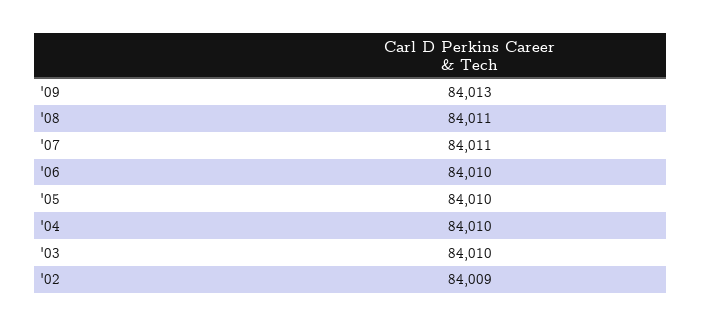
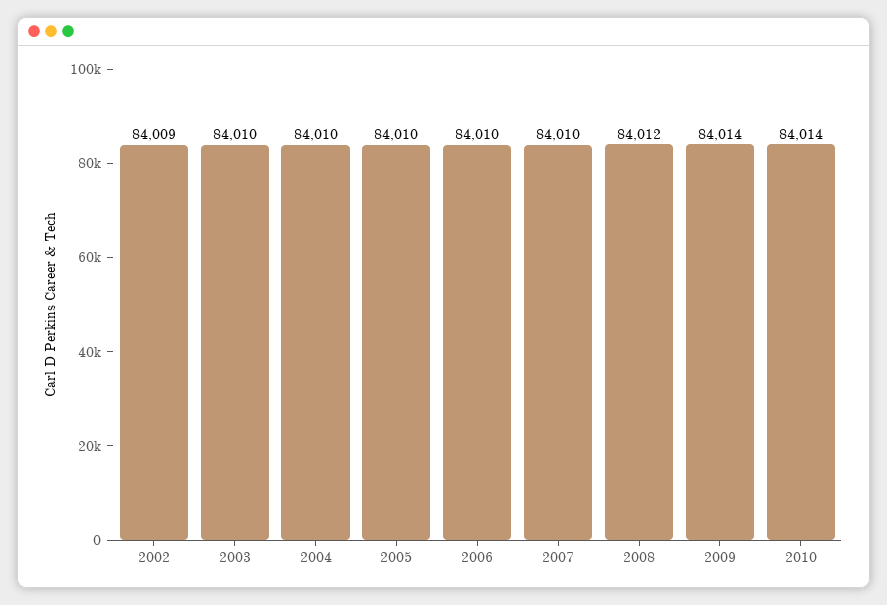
'09: 84013 -> 84014
'08: 84011 -> 84012
'07: 84011 -> 84010
2010: none -> 84014

